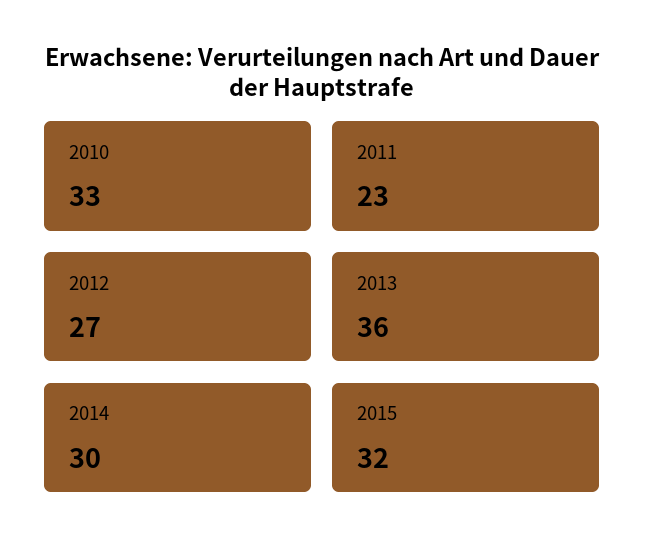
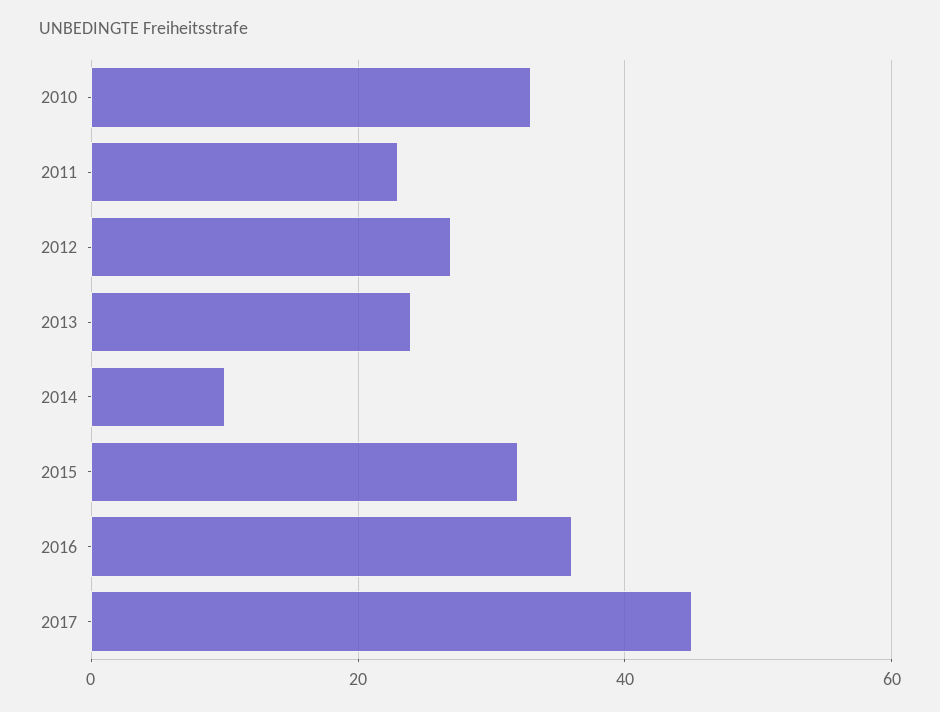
2013: 36 -> 25
2014: 30 -> 10
2016: none -> 35
2017: none -> 45

